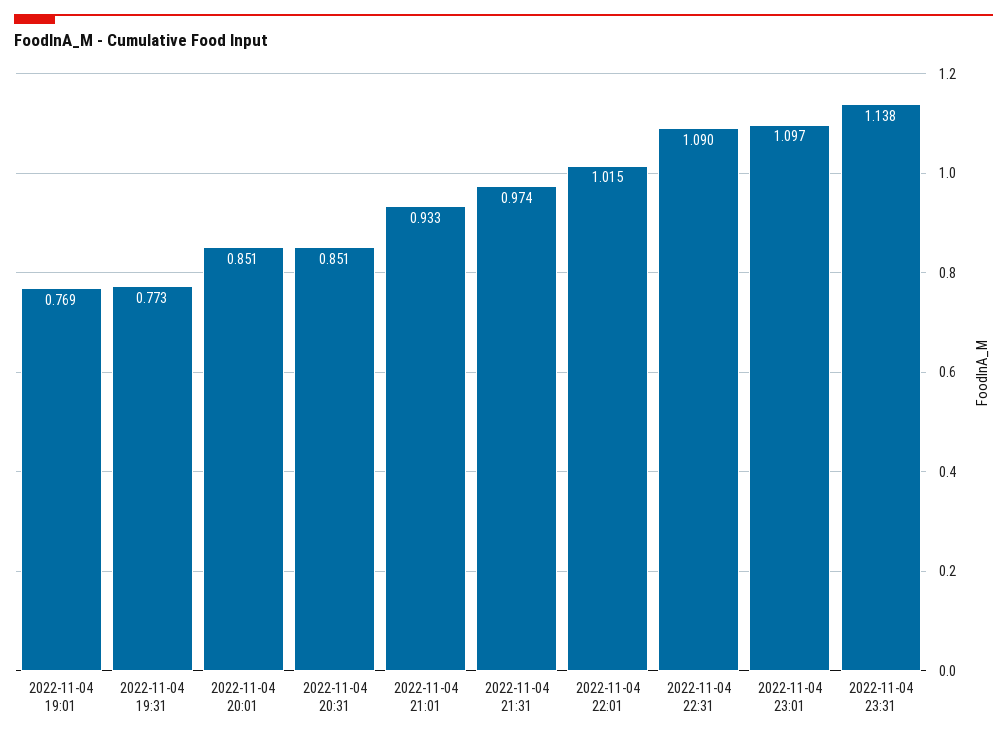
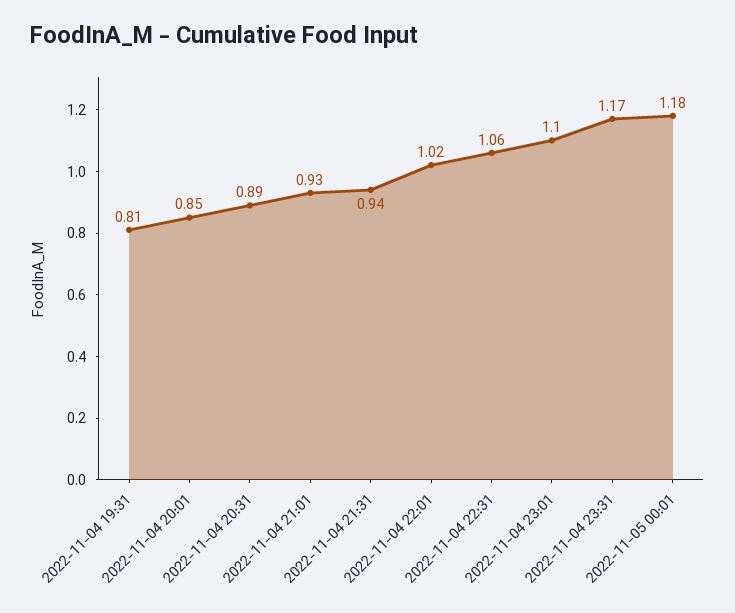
2022-11-04 19:01: 0.769 -> none
2022-11-04 19:31: 0.773 -> 0.81
2022-11-04 20:31: 0.851 -> 0.89
2022-11-04 21:31: 0.974 -> 0.94
2022-11-04 22:31: 1.09 -> 1.06
2022-11-04 23:31: 1.138 -> 1.17
2022-11-05 00:01: none -> 1.18

